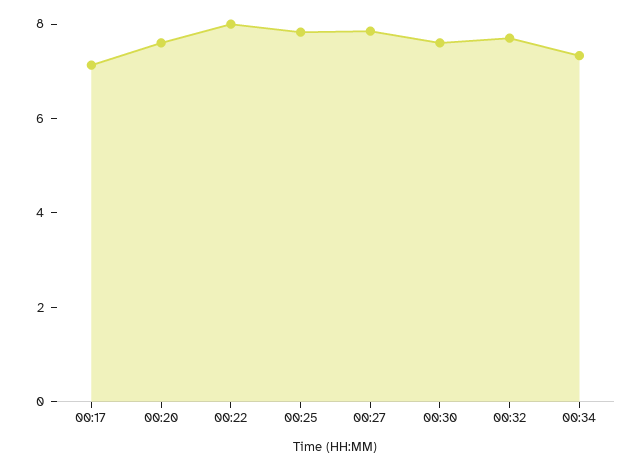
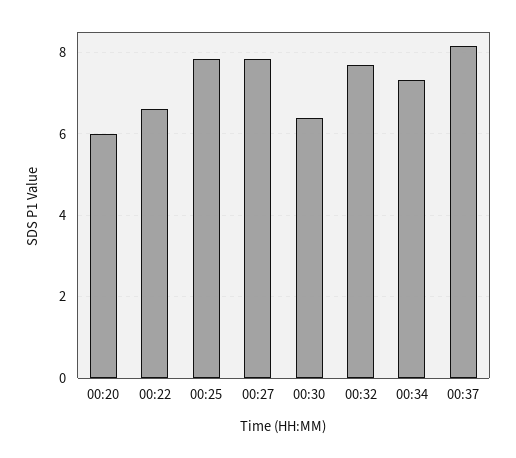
00:17: 7 -> none
00:20: 7.5 -> 6
00:22: 8 -> 6.6
00:30: 7.5 -> 6.4
00:37: none -> 8.2

